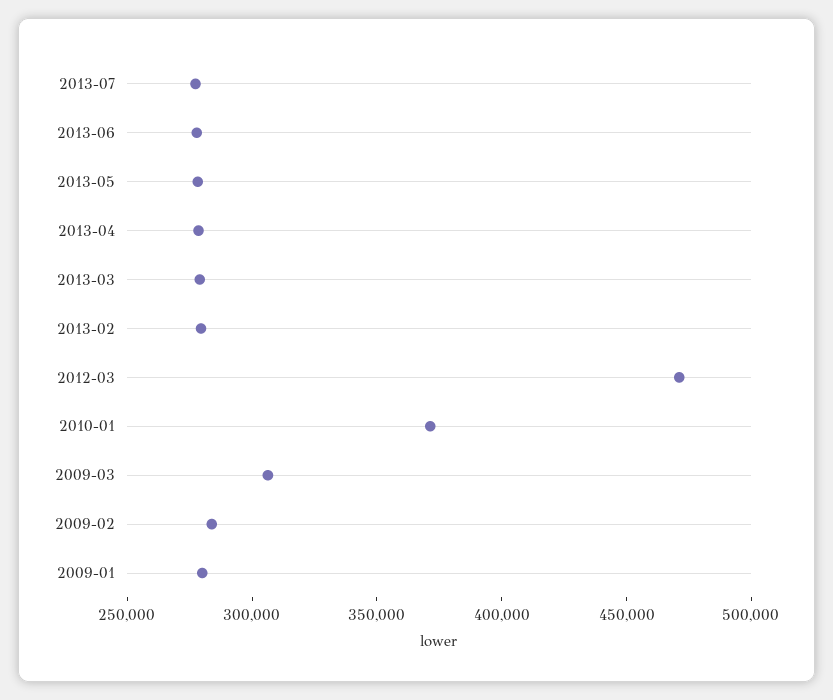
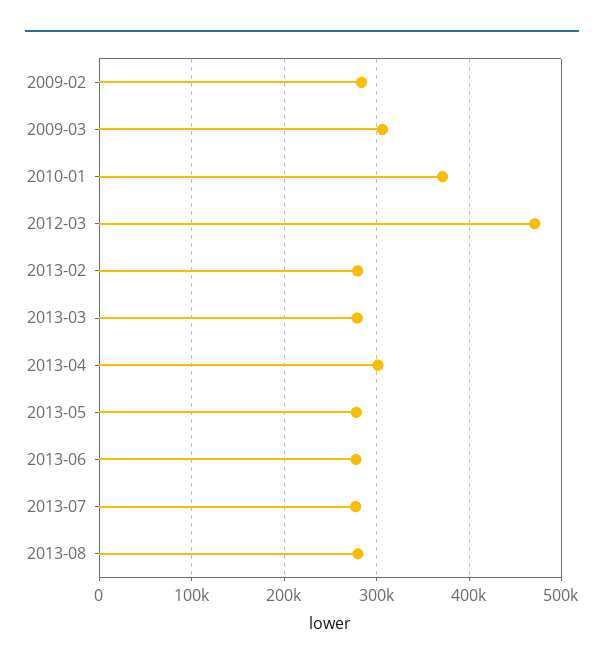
2013-04: 280000 -> 300000
2009-01: 280000 -> none
2013-08: none -> 280000

